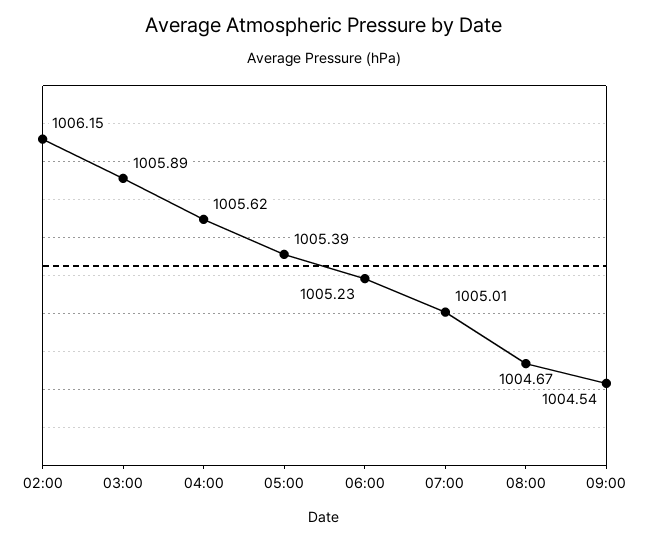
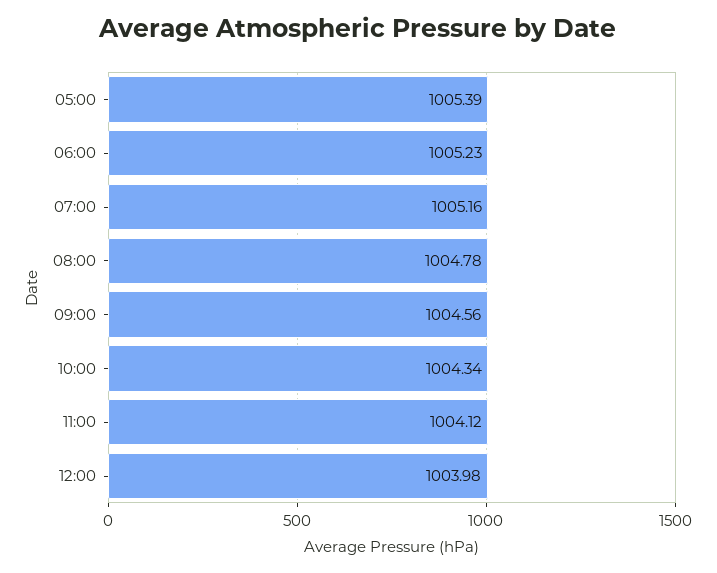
02:00: 1006.15 -> none
03:00: 1005.89 -> none
04:00: 1005.62 -> none
07:00: 1005.01 -> 1005.16
08:00: 1004.67 -> 1004.78
09:00: 1004.54 -> 1004.56
10:00: none -> 1004.34
11:00: none -> 1004.12
12:00: none -> 1003.98

